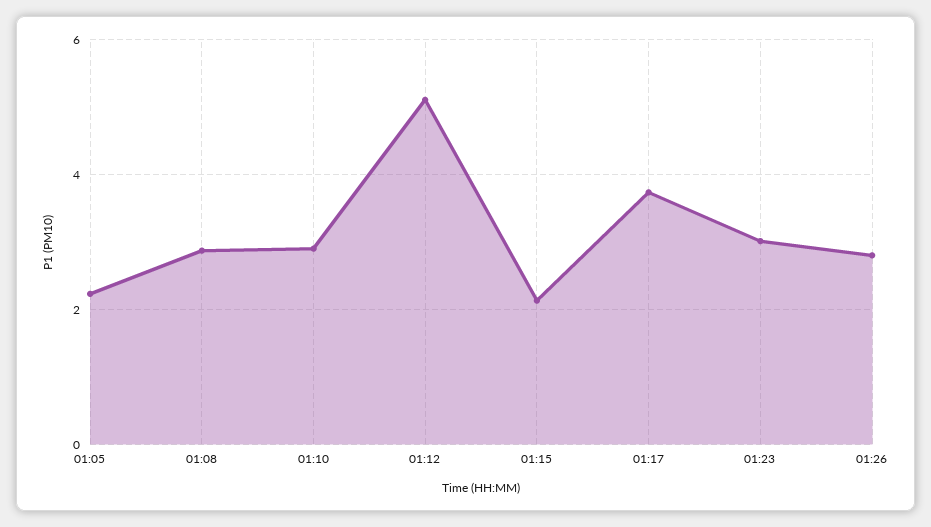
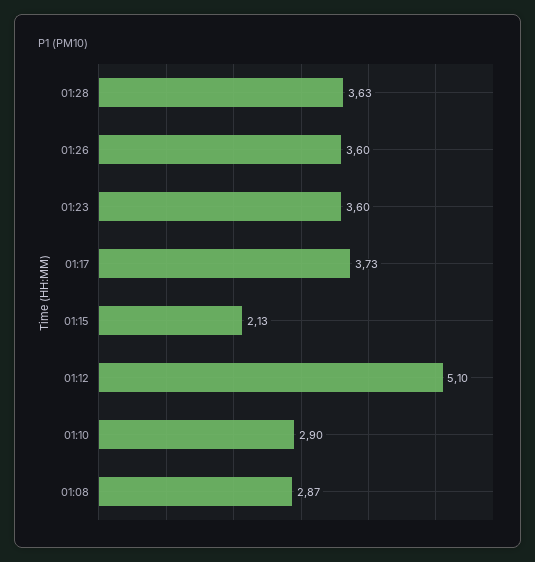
01:05: 2.2 -> none
01:23: 3 -> 3.6
01:26: 2.8 -> 3.6
01:28: none -> 3.63

